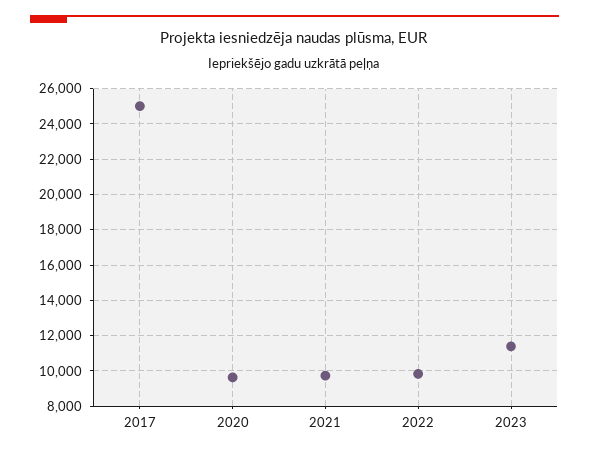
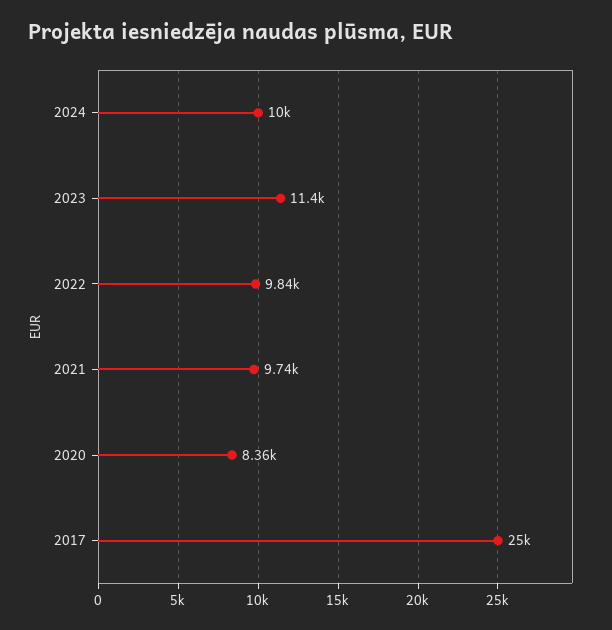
2020: 9500 -> 8360
2024: none -> 10000

